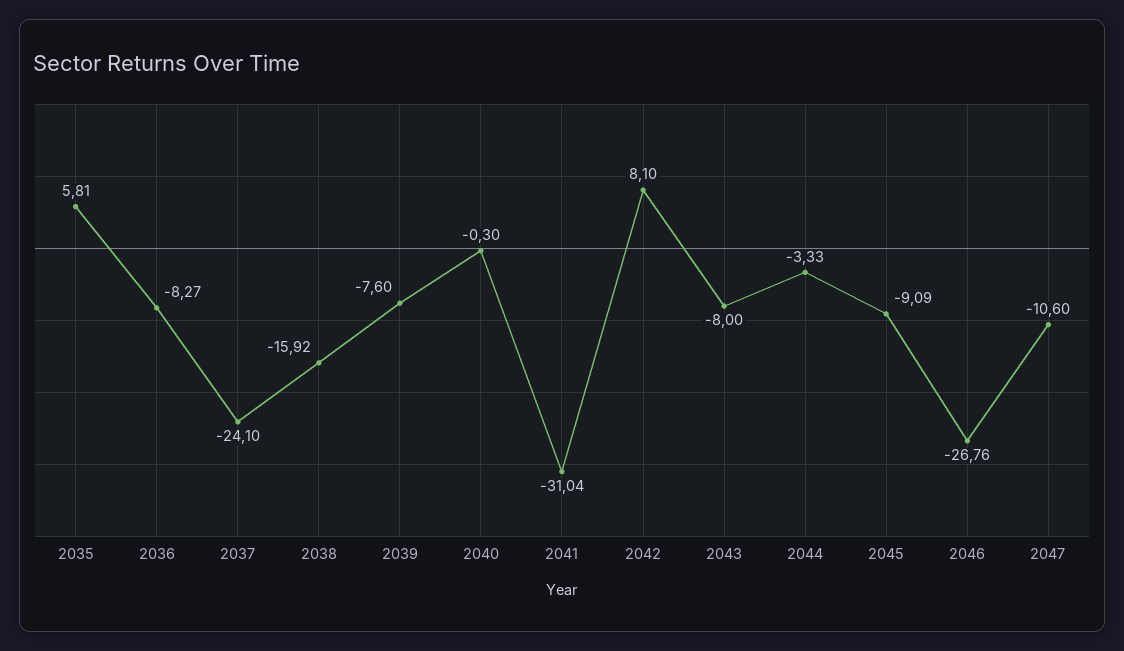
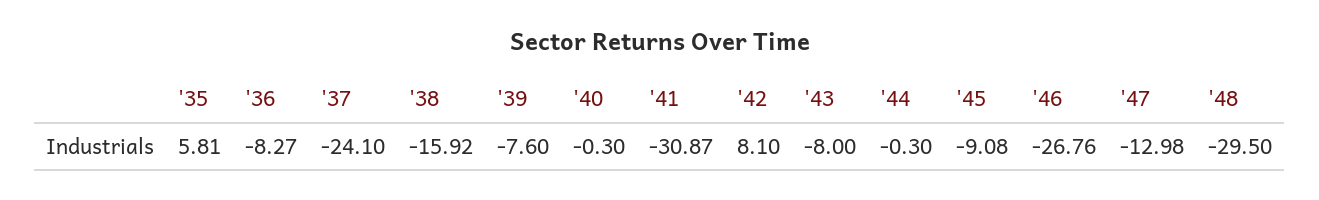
2041: -31.04 -> -30.87
2044: -3.33 -> -0.3
2045: -9.09 -> -9.08
2047: -10.6 -> -12.98
'48: none -> -29.5

